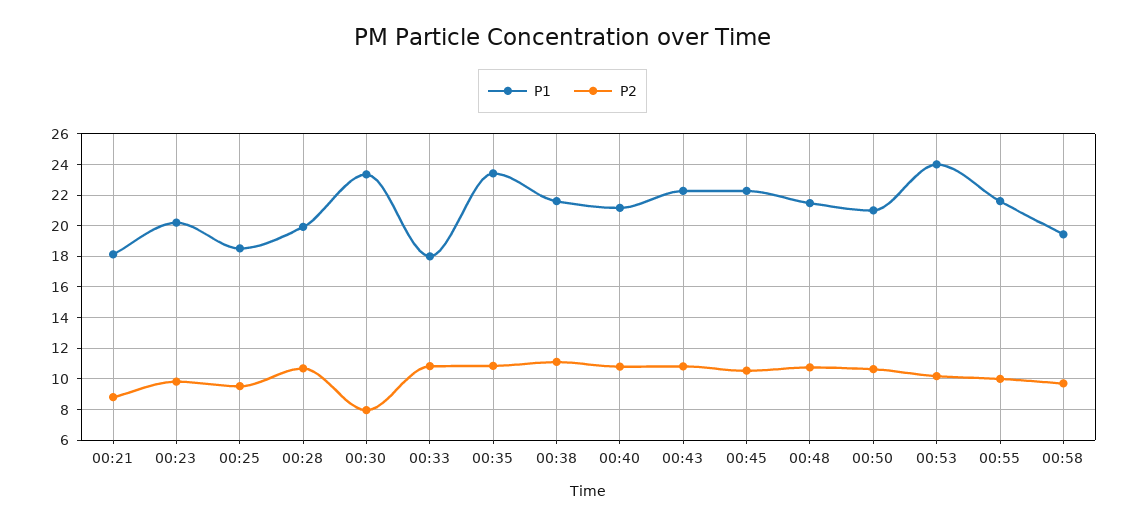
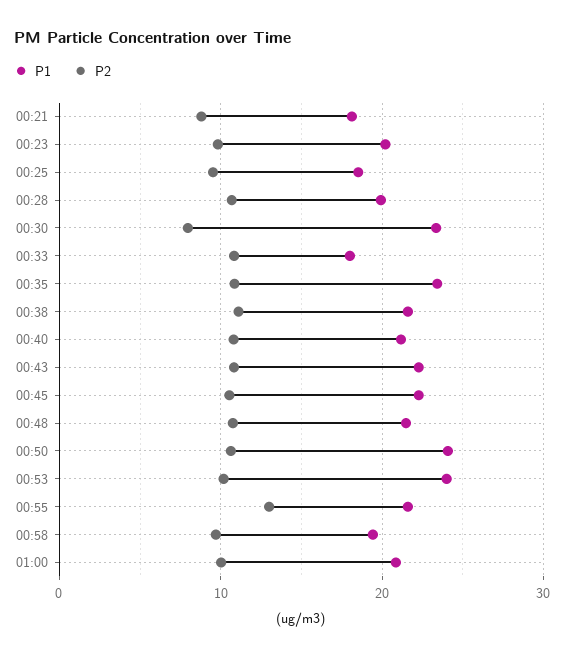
P1, 00:50: 21 -> 24
P2, 00:55: 10 -> 13
P1, 01:00: none -> 21
P2, 01:00: none -> 10

